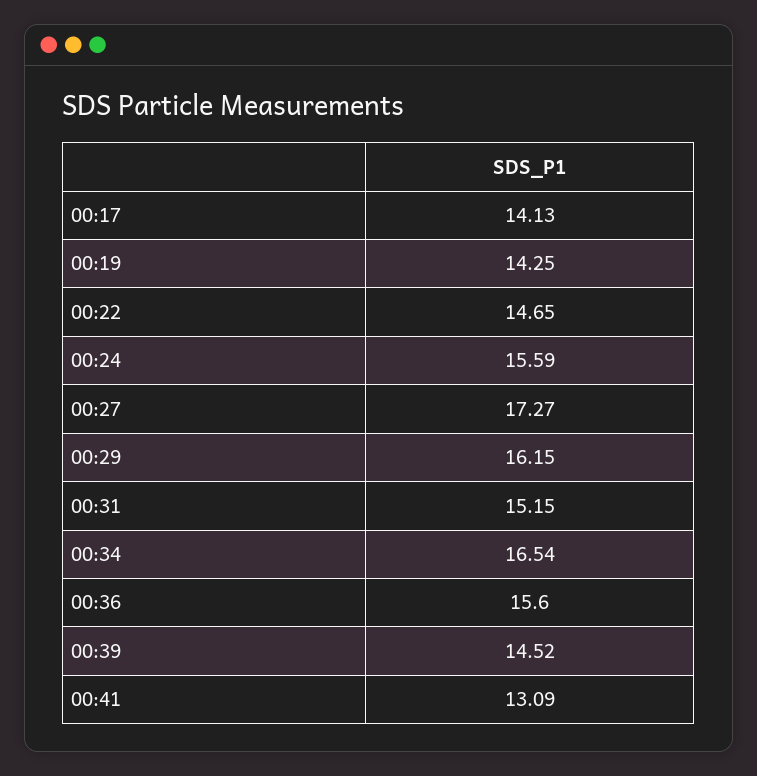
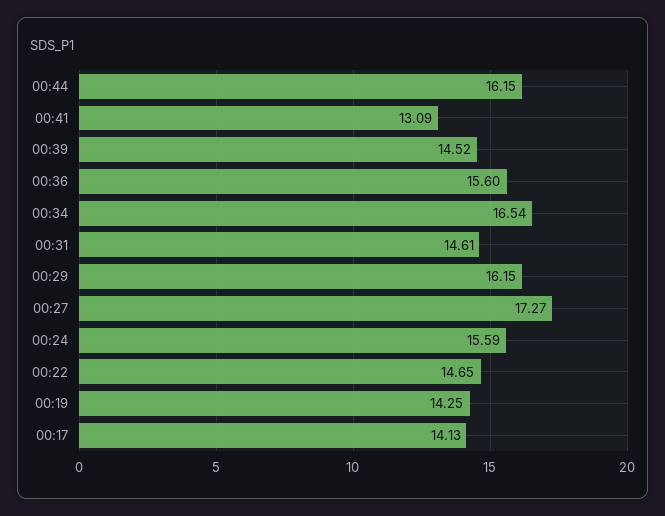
00:31: 15.15 -> 14.61
00:44: none -> 16.15

